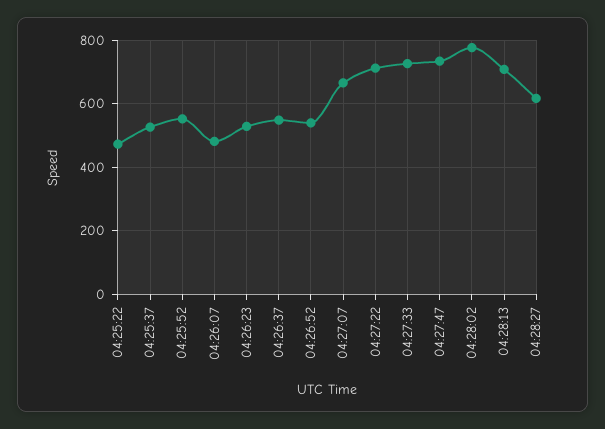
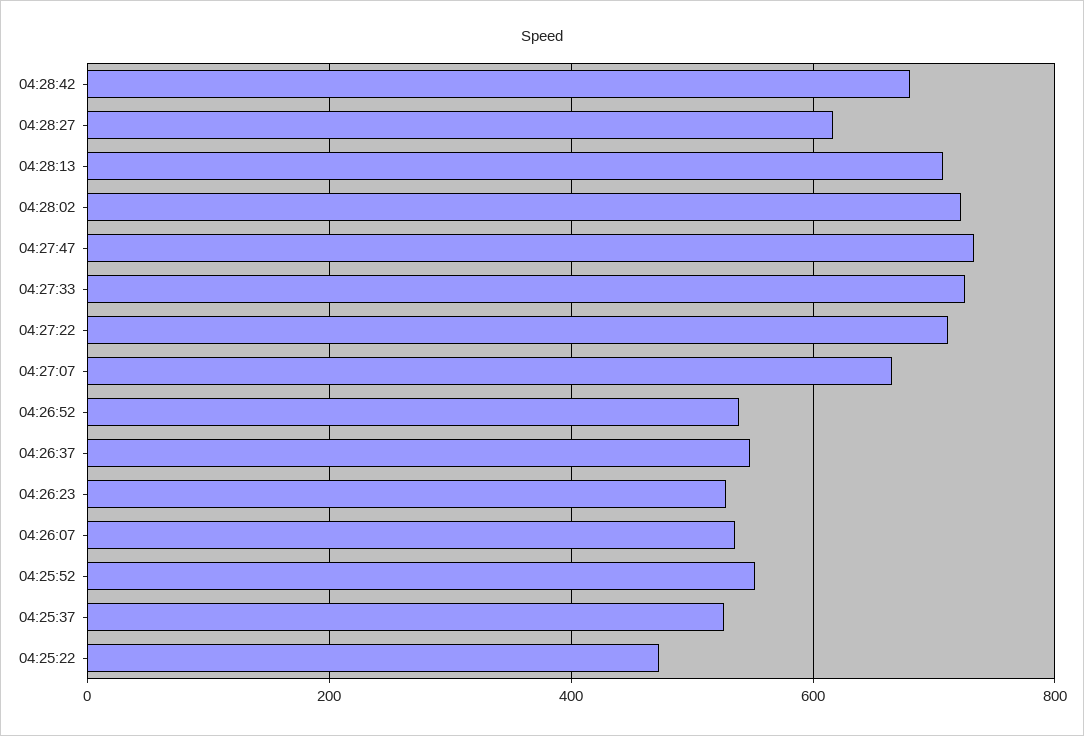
04:26:07: 480 -> 540
04:28:02: 780 -> 720
04:28:42: none -> 680

